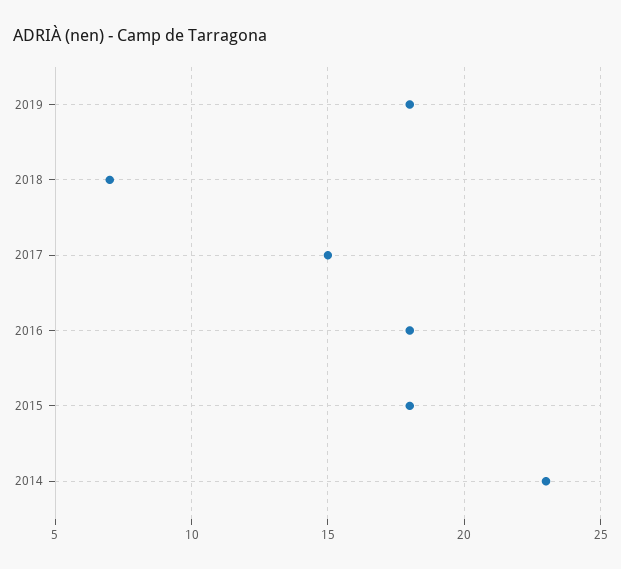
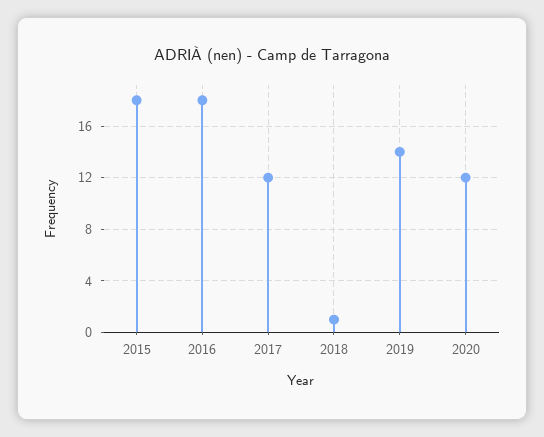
2019: 18 -> 14
2018: 7 -> 1
2017: 15 -> 12
2014: 23 -> none
2020: none -> 12

